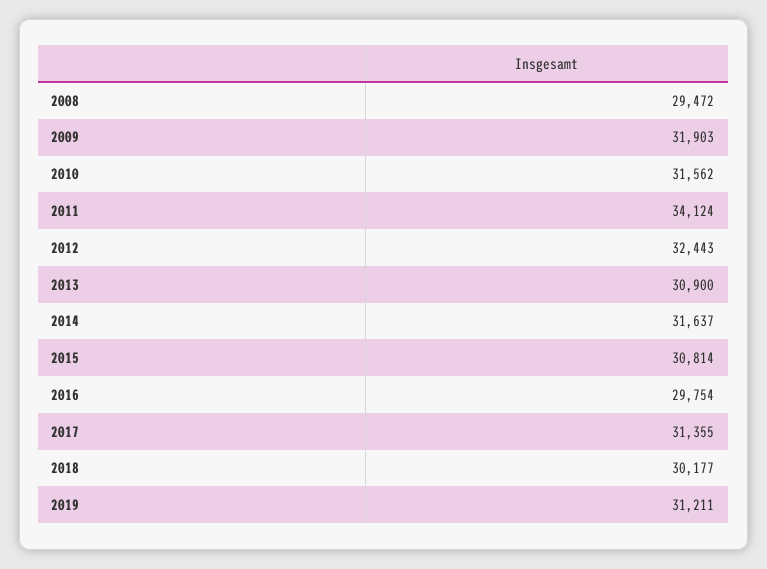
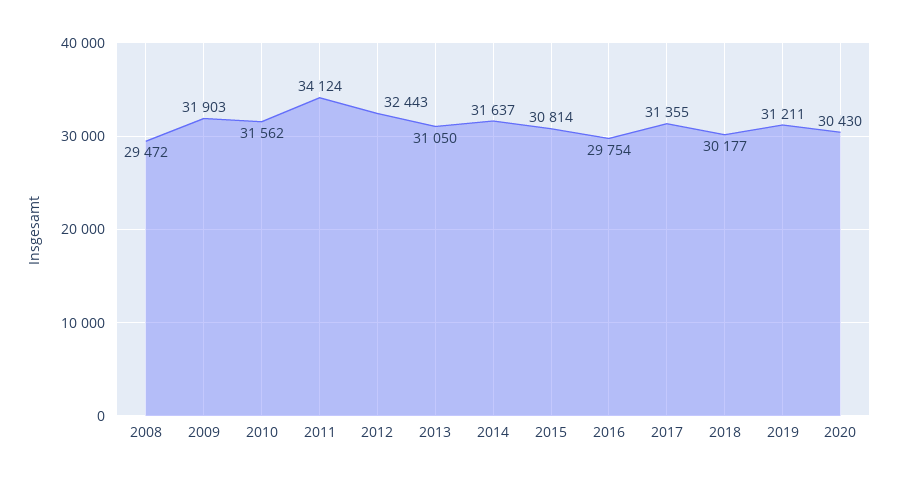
2013: 30900 -> 31050
2020: none -> 30430

